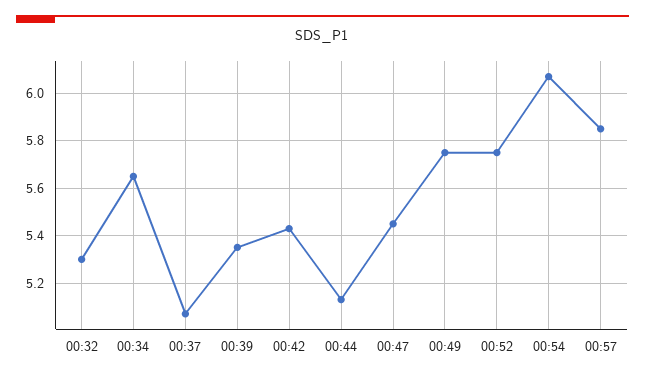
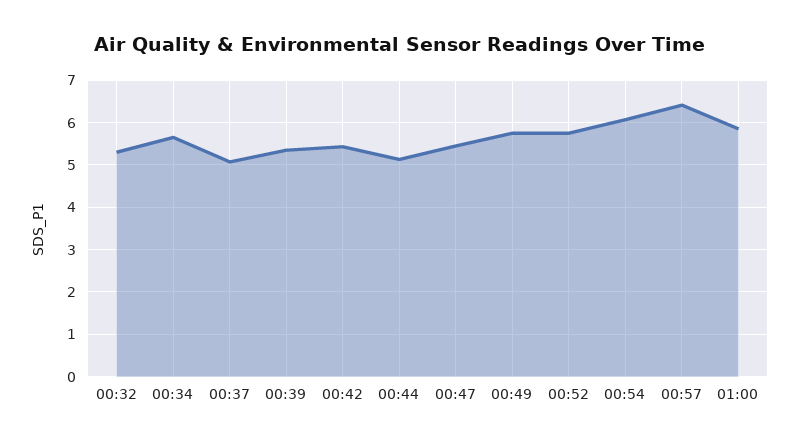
00:57: 5.85 -> 6.4
01:00: none -> 5.8

